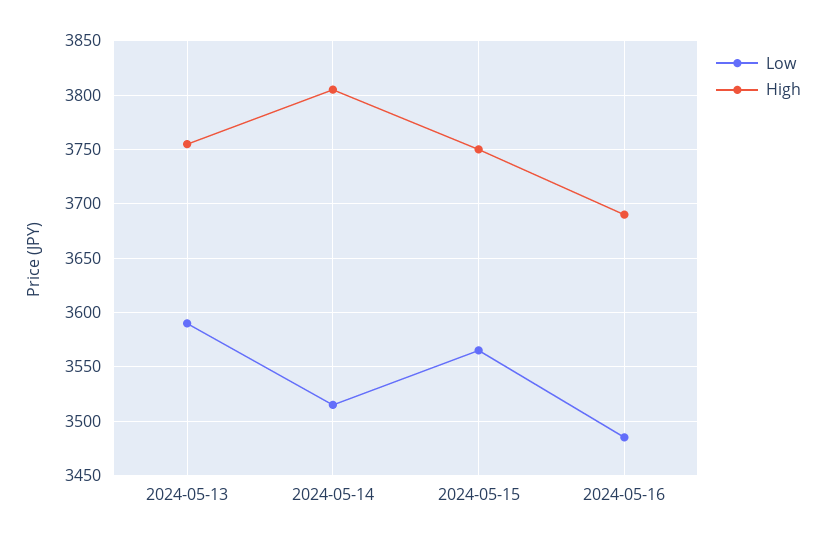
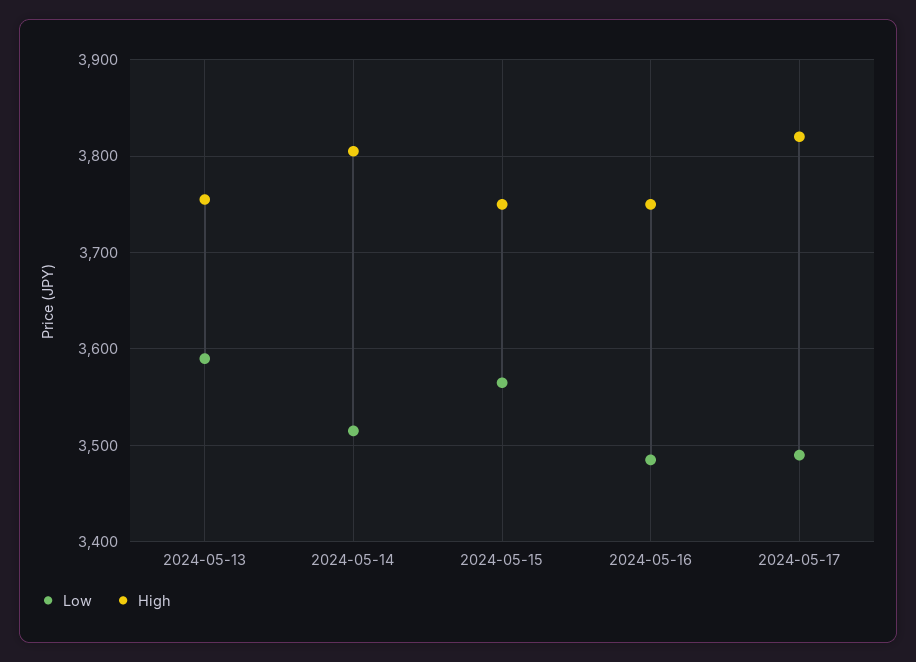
High, 2024-05-16: 3690 -> 3750
Low, 2024-05-17: none -> 3490
High, 2024-05-17: none -> 3820

